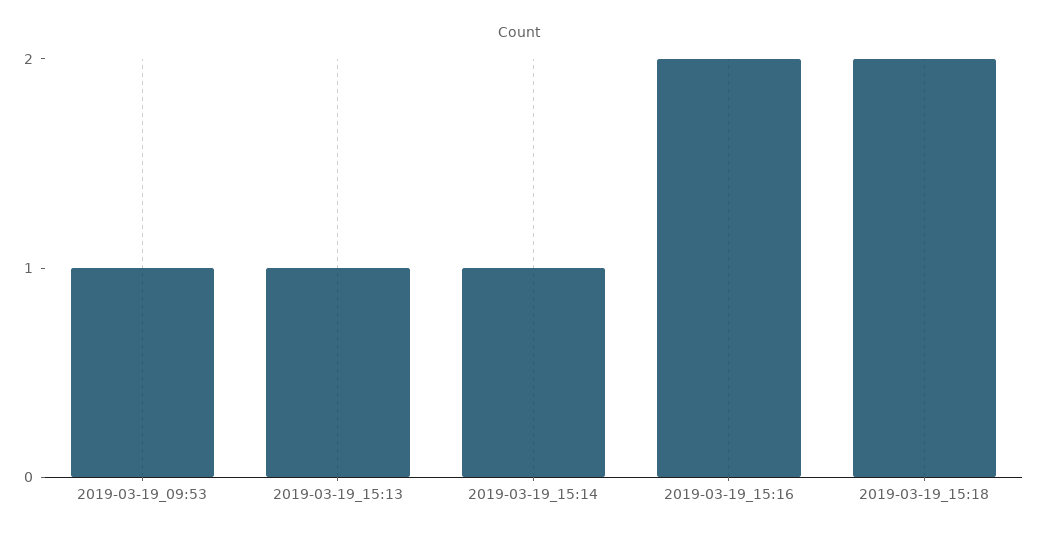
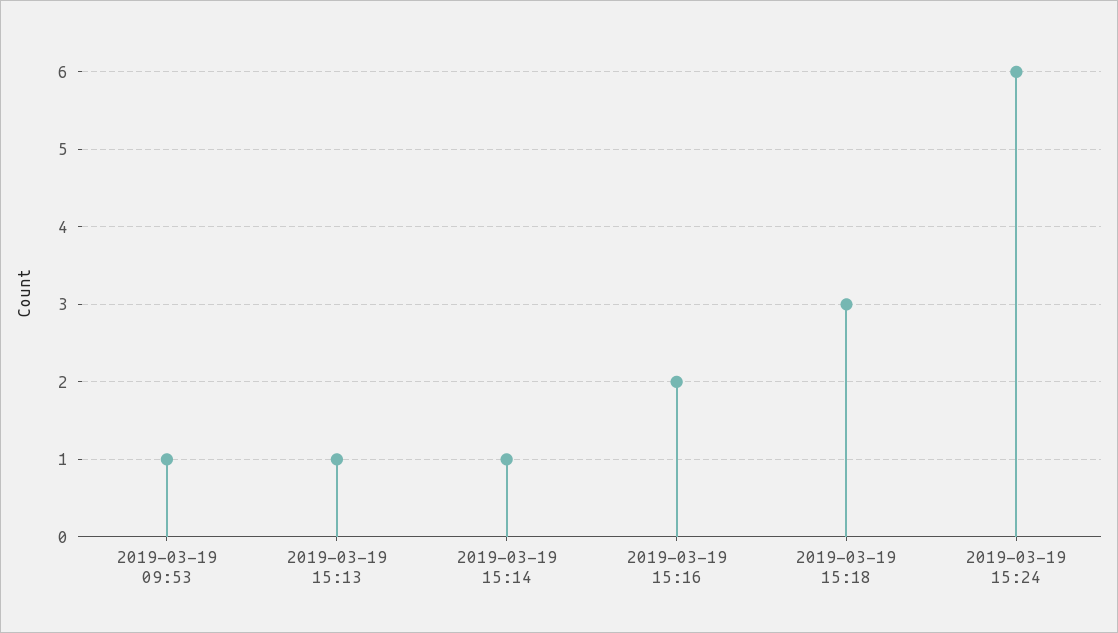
2019-03-19_15:18: 2 -> 3
2019-03-19 15:24: none -> 6

